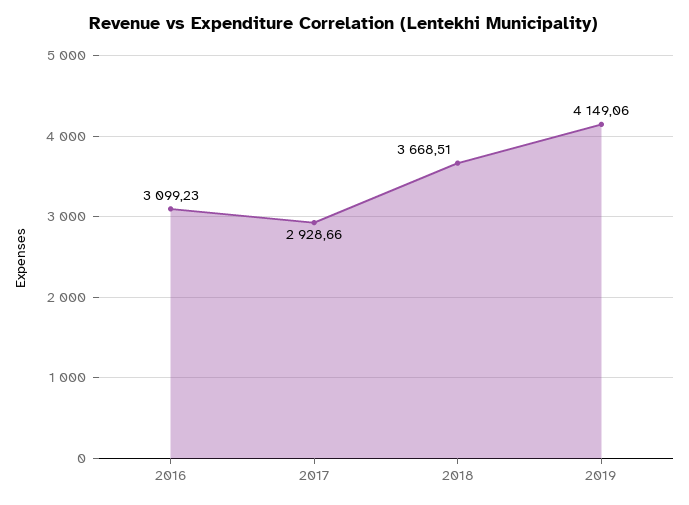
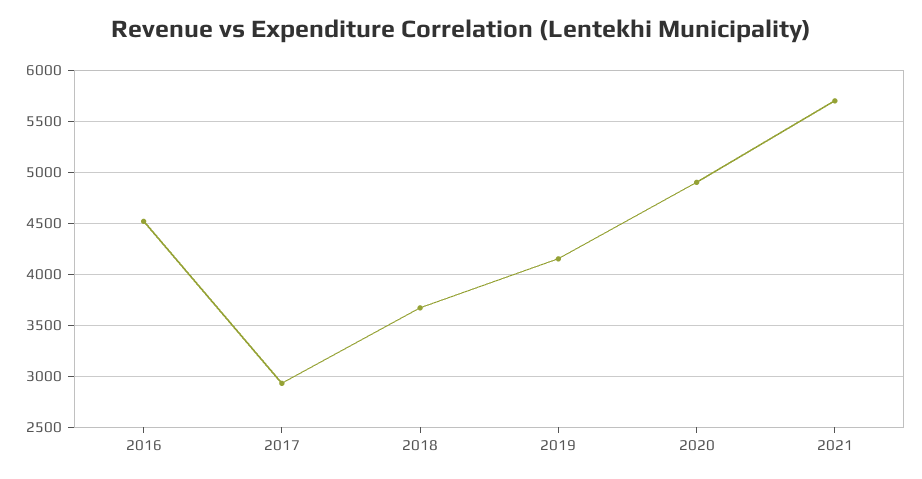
2016: 3099.23 -> 4500
2020: none -> 4900
2021: none -> 5700

